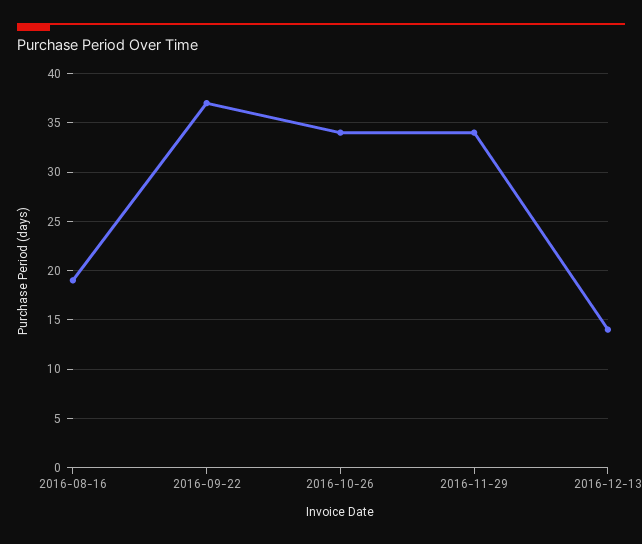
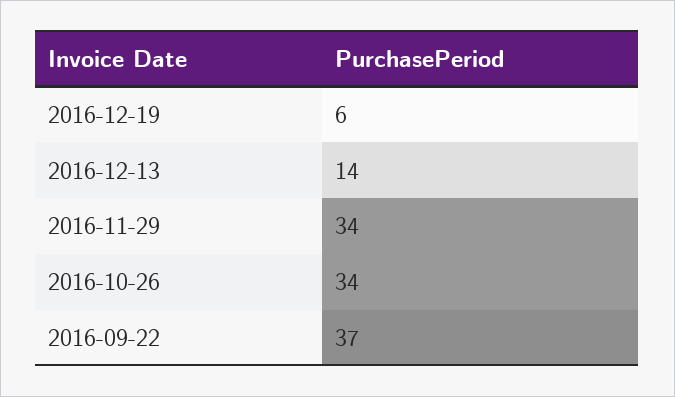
2016-08-16: 19 -> none
2016-12-19: none -> 6

